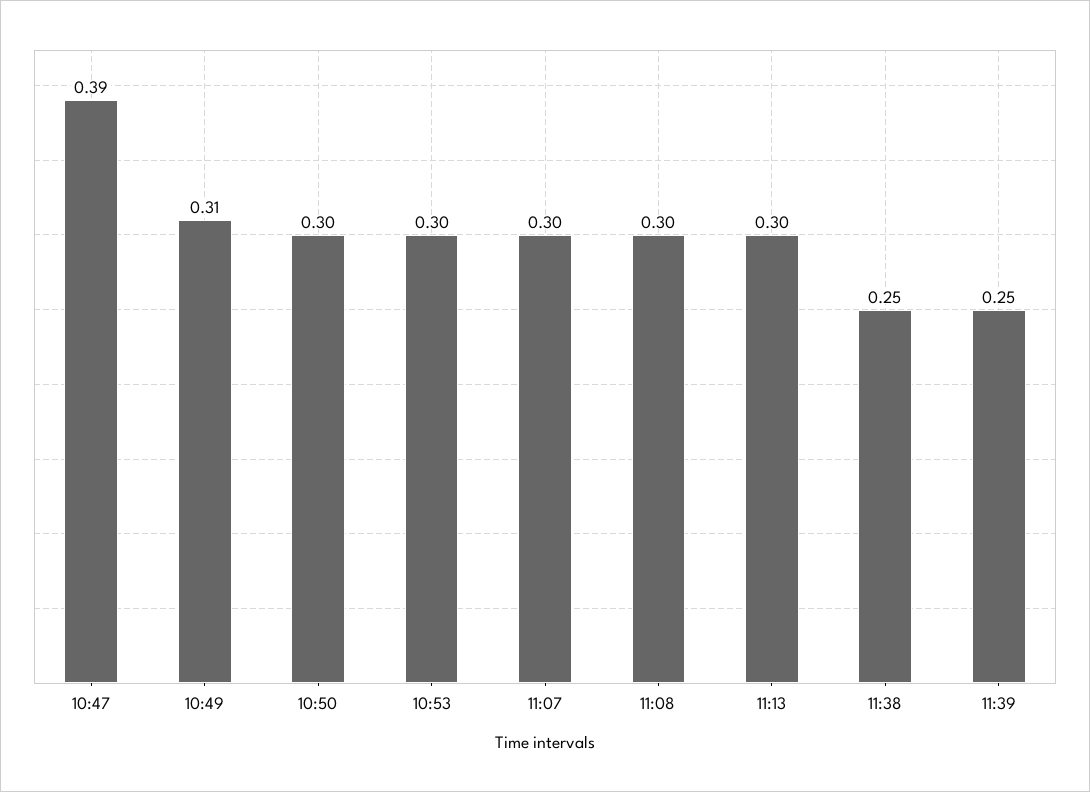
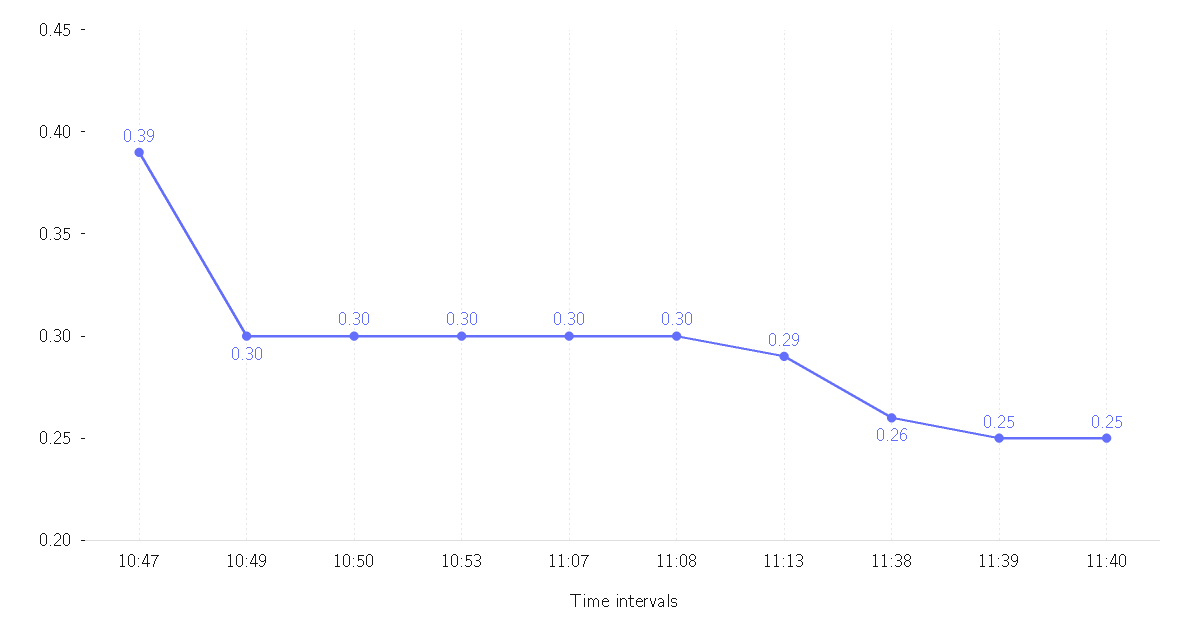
10:49: 0.31 -> 0.3
11:13: 0.3 -> 0.29
11:38: 0.25 -> 0.26
11:40: none -> 0.25

